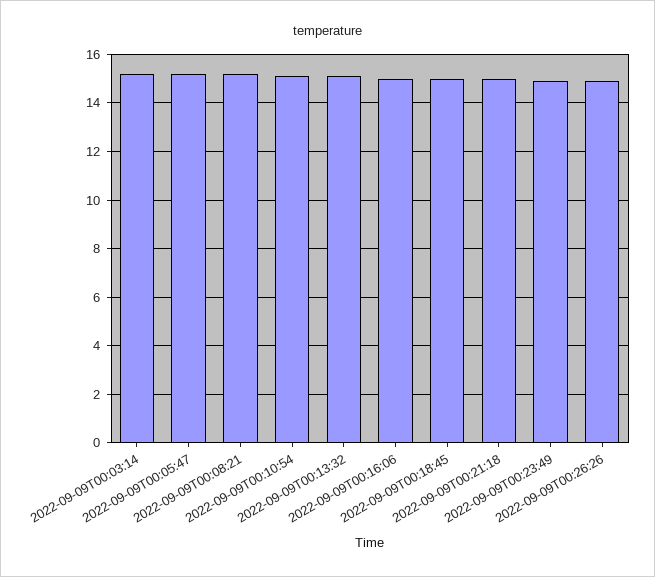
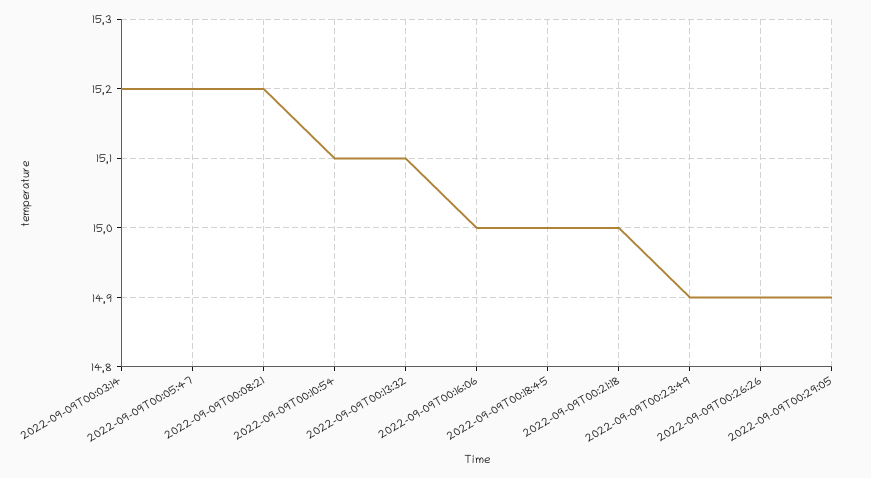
2022-09-09T00:29:05: none -> 14.9

